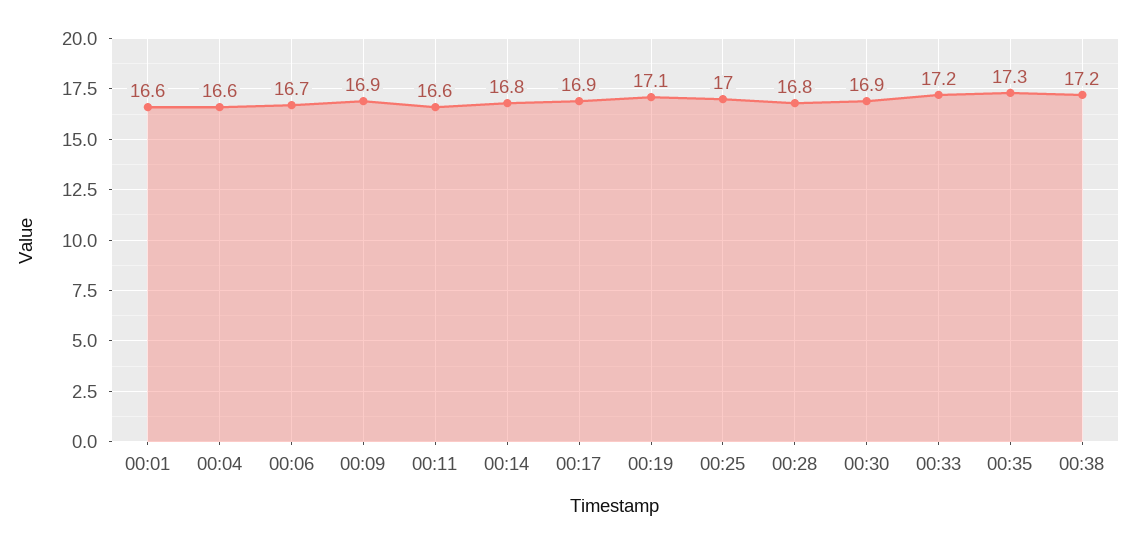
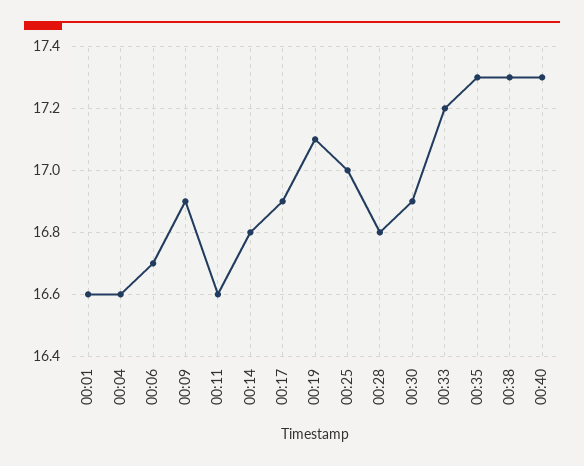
00:38: 17.2 -> 17.3
00:40: none -> 17.3

